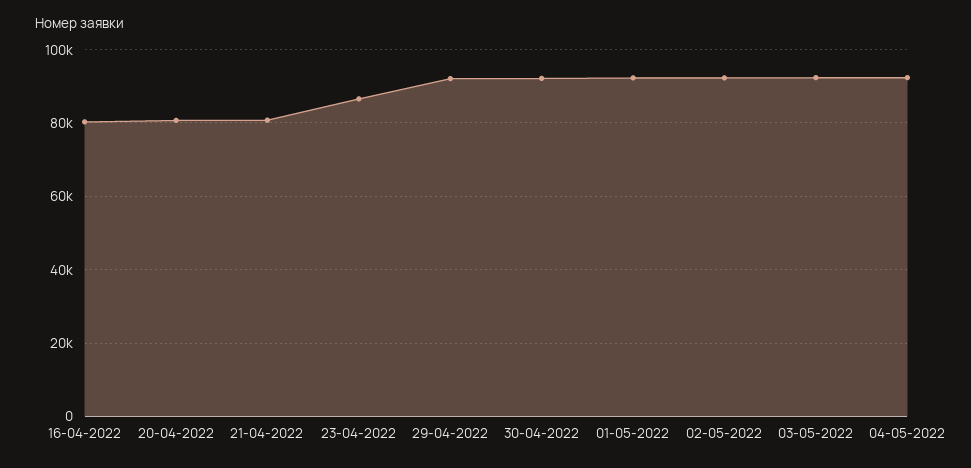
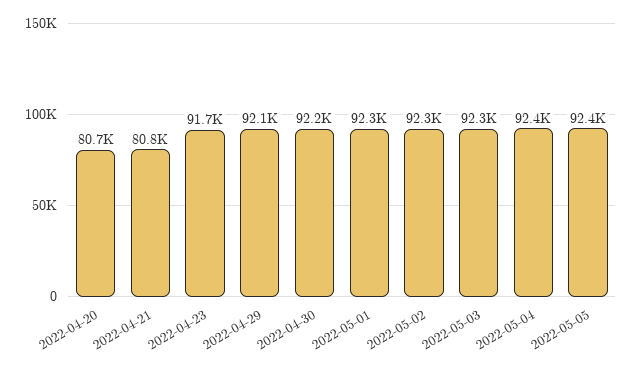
16-04-2022: 80000 -> none
23-04-2022: 86000 -> 91700
2022-05-05: none -> 92400

